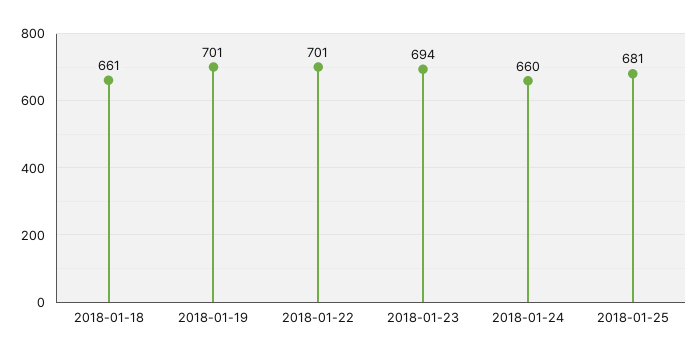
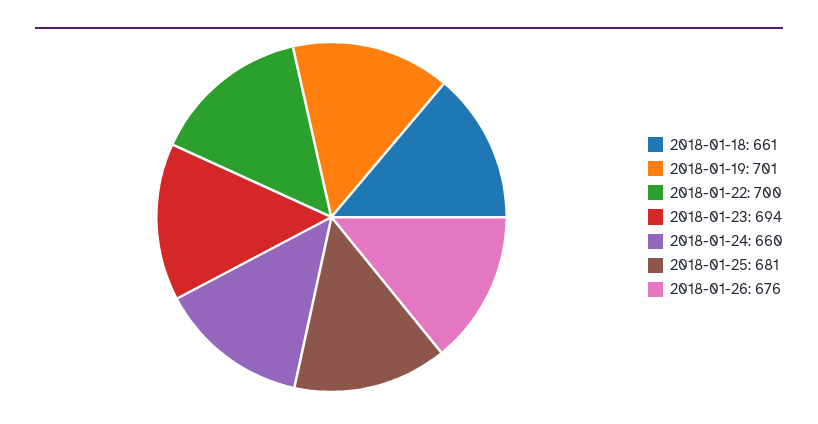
2018-01-22: 701 -> 700
2018-01-26: none -> 676

